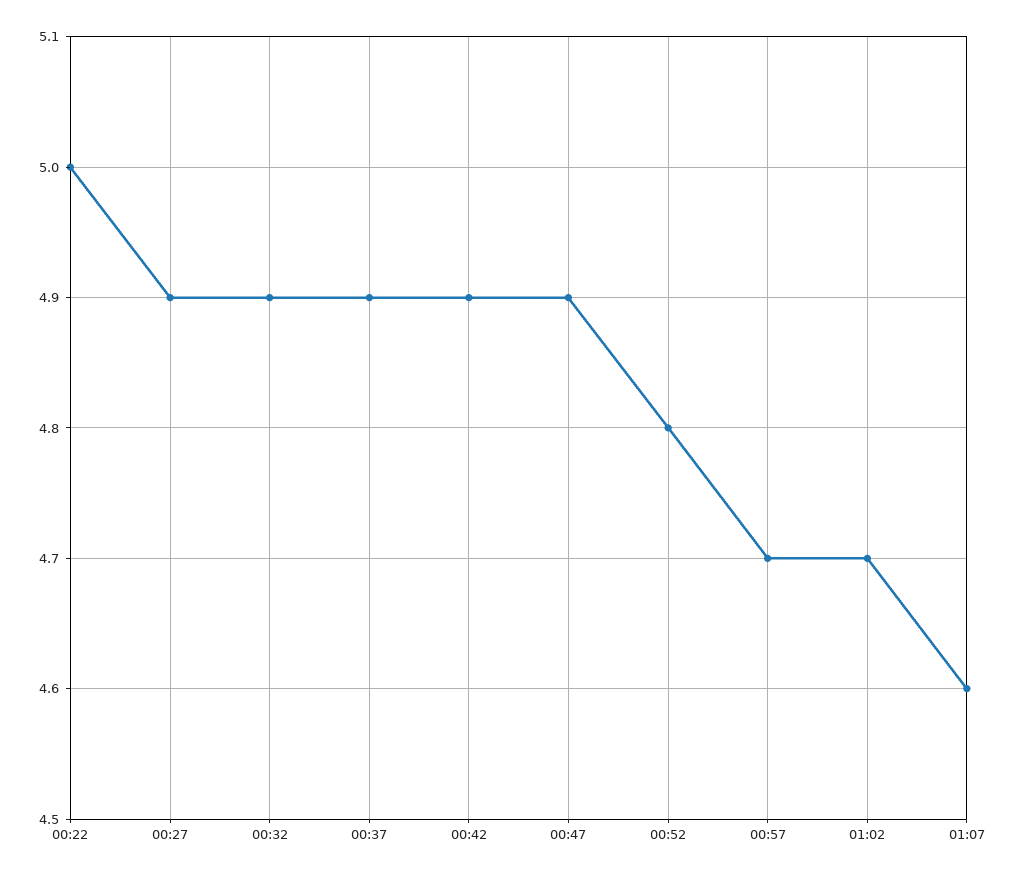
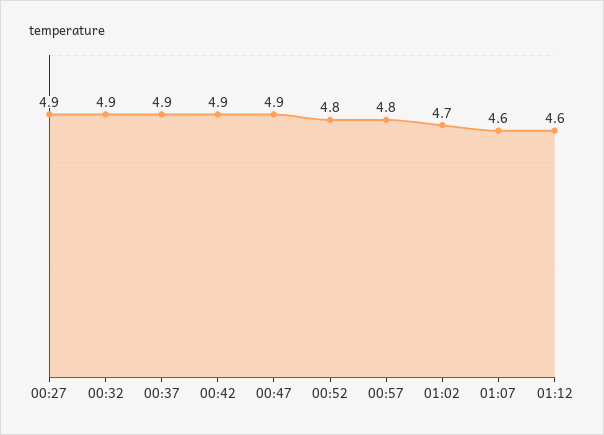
00:22: 5 -> none
00:57: 4.7 -> 4.8
01:12: none -> 4.6

